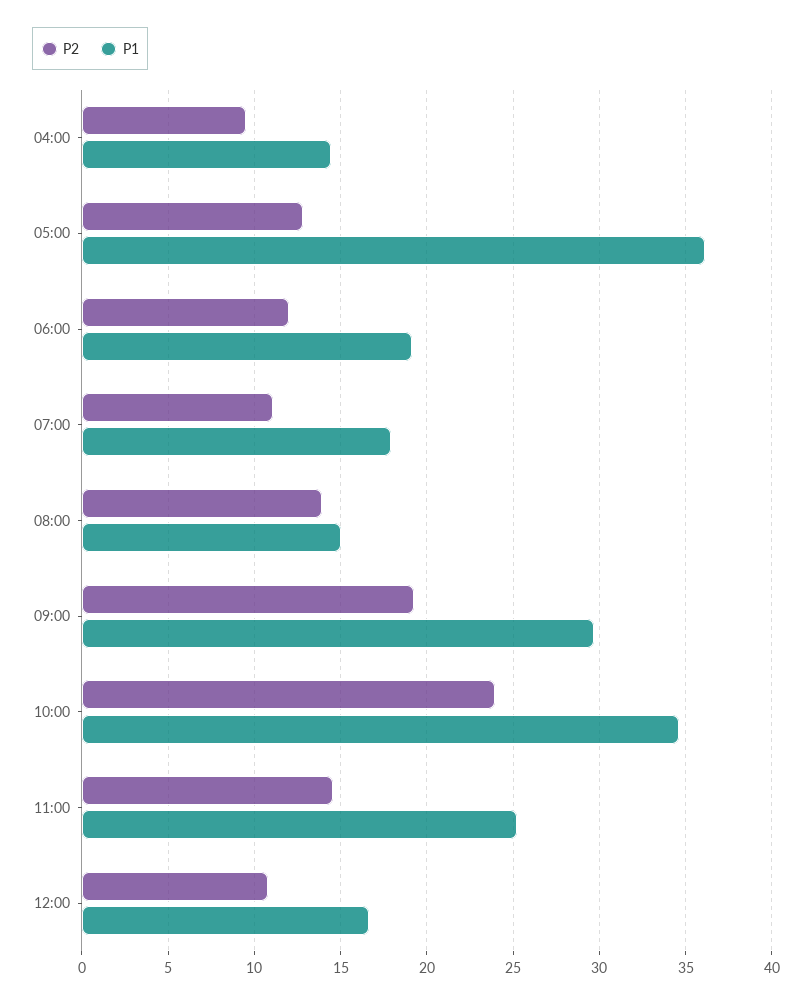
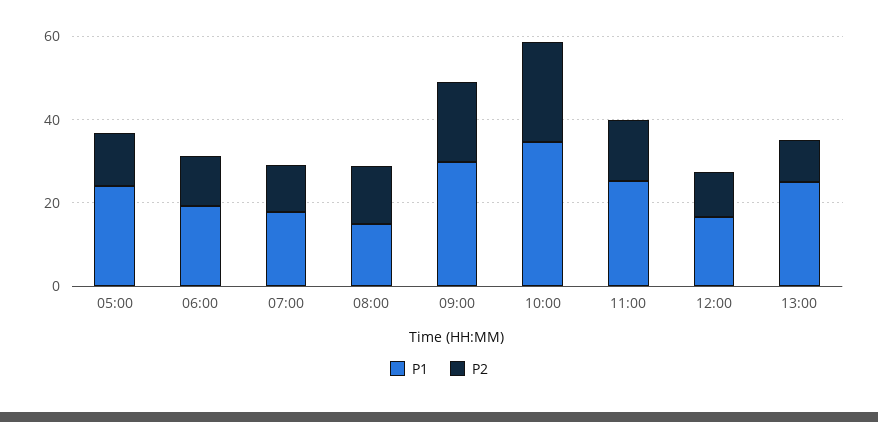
P2, 04:00: 9.5 -> none
P1, 04:00: 14.5 -> none
P1, 05:00: 36 -> 25
P1, 13:00: none -> 25
P2, 13:00: none -> 10

